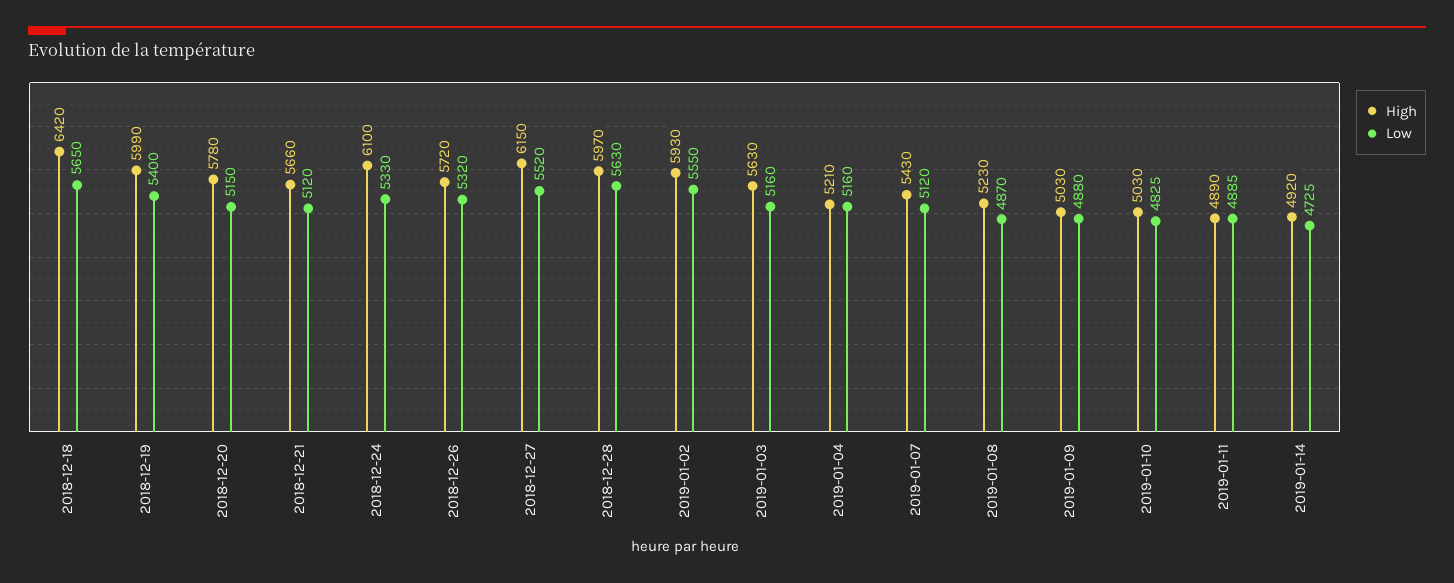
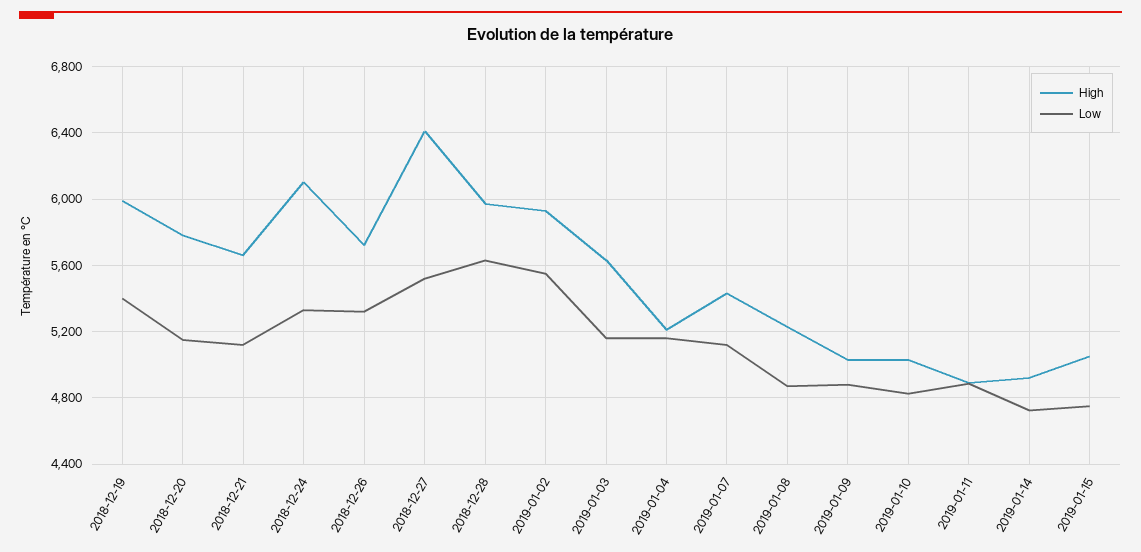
High, 2018-12-18: 6420 -> none
Low, 2018-12-18: 5650 -> none
High, 2018-12-27: 6150 -> 6400
High, 2019-01-15: none -> 5050
Low, 2019-01-15: none -> 4750

